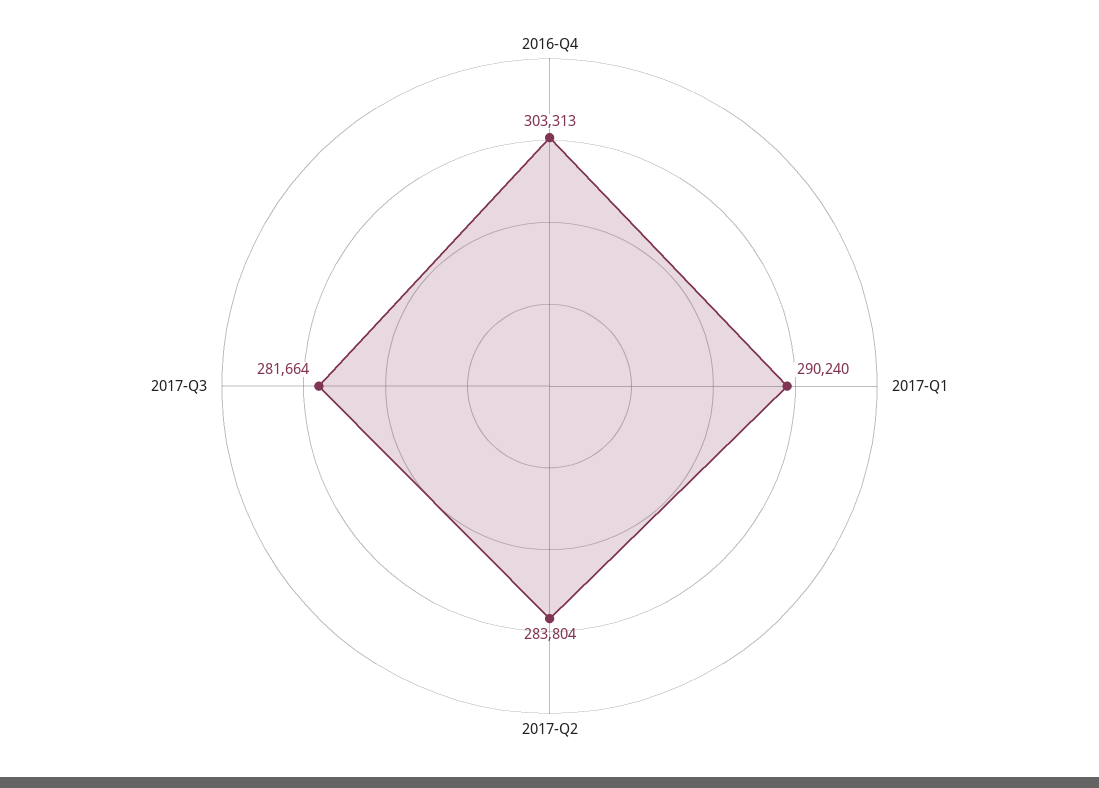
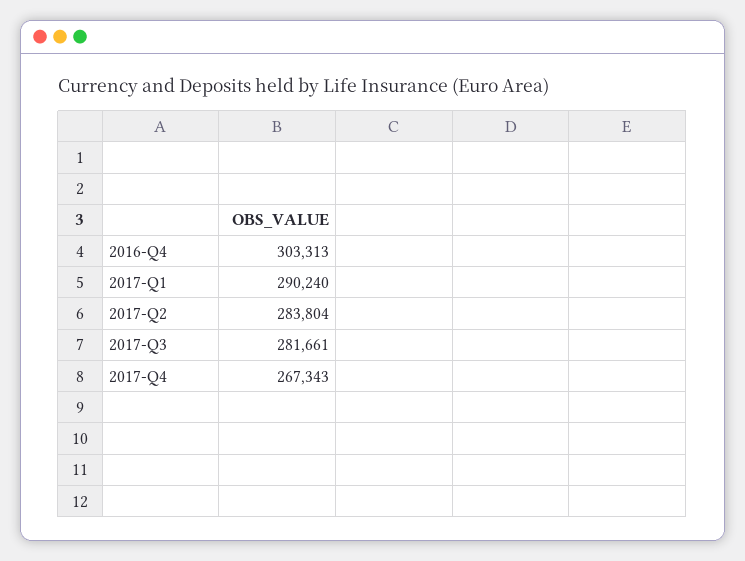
2017-Q3: 281664 -> 281661
2017-Q4: none -> 267343

